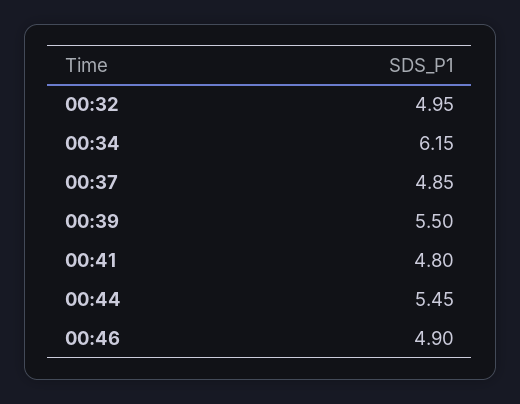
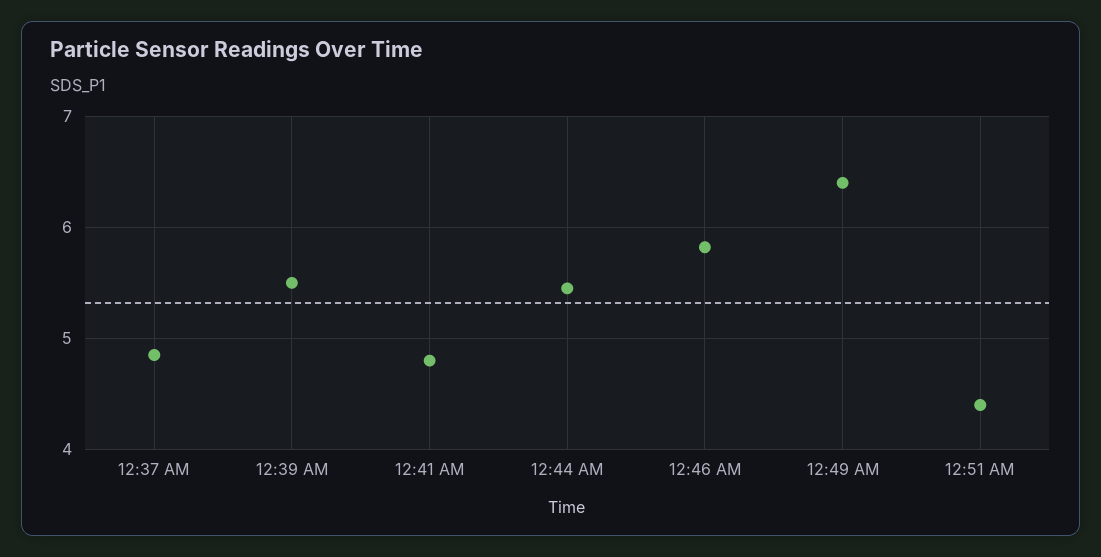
00:32: 4.95 -> none
00:34: 6.15 -> none
00:46: 4.9 -> 5.8
12:49 AM: none -> 6.4
12:51 AM: none -> 4.4

